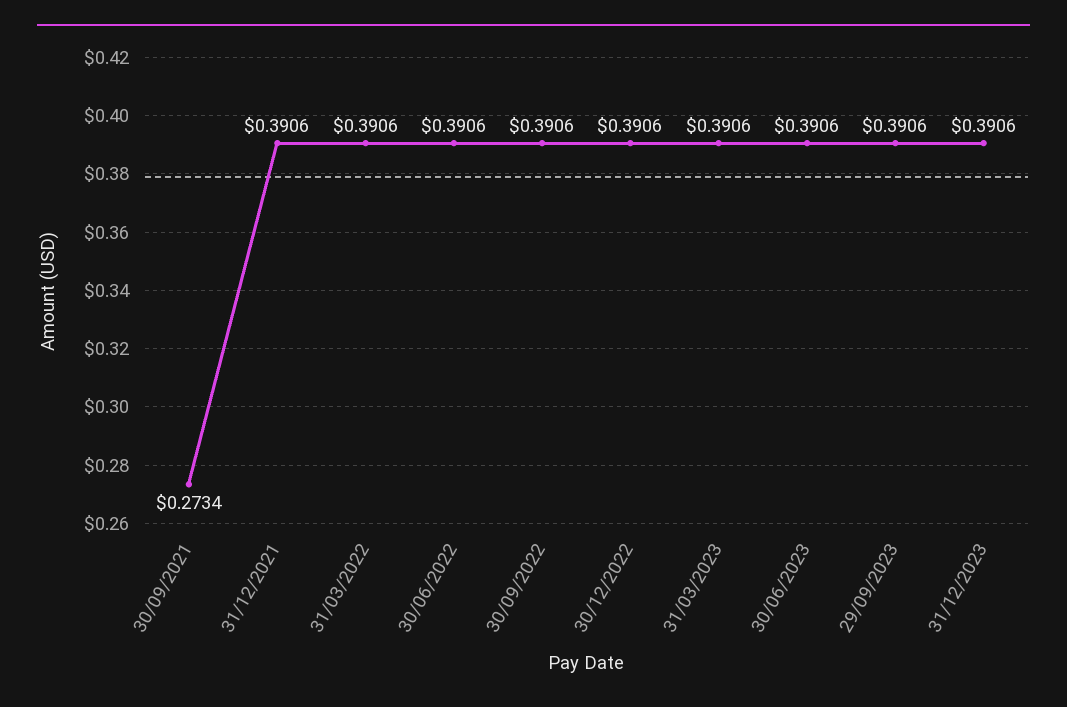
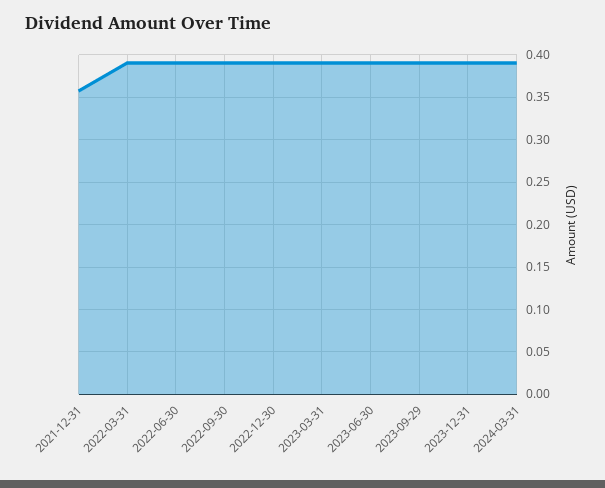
30/09/2021: 0.2734 -> none
31/12/2021: 0.3906 -> 0.36
2024-03-31: none -> 0.39

